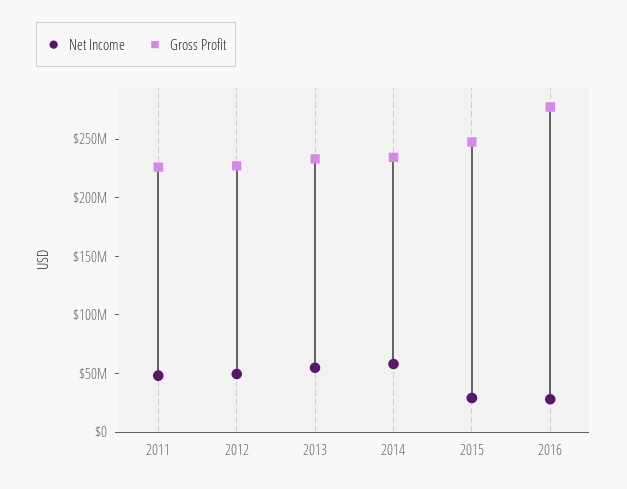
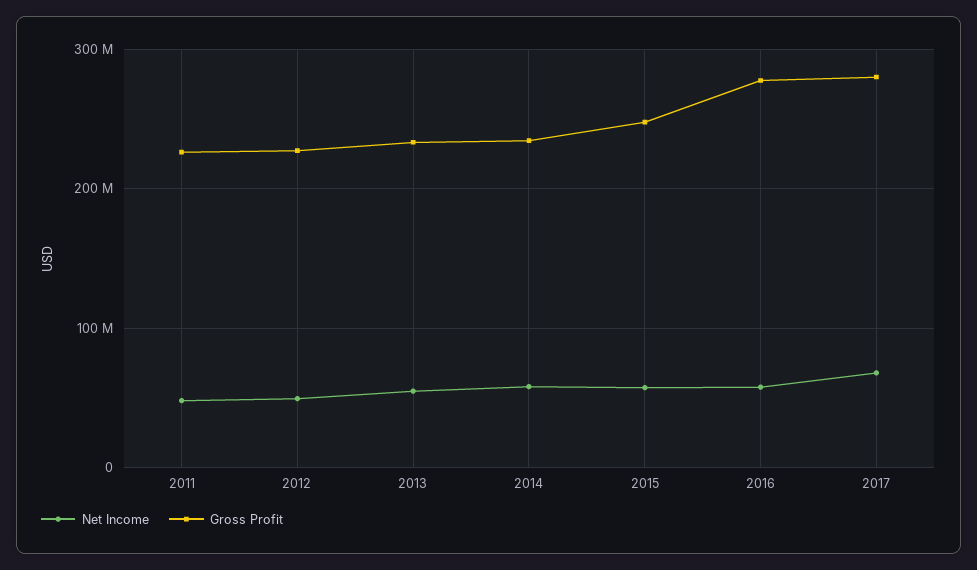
Net Income, 2015: 30000000 -> 60000000
Net Income, 2016: 30000000 -> 60000000
Net Income, 2017: none -> 70000000
Gross Profit, 2017: none -> 280000000

